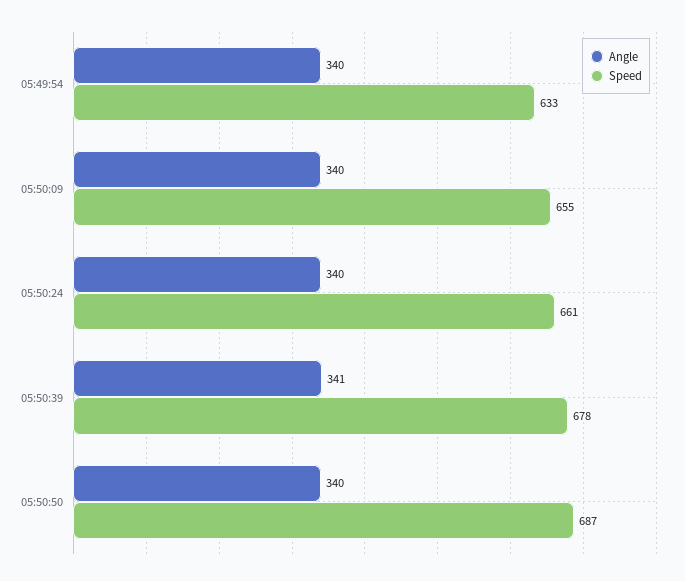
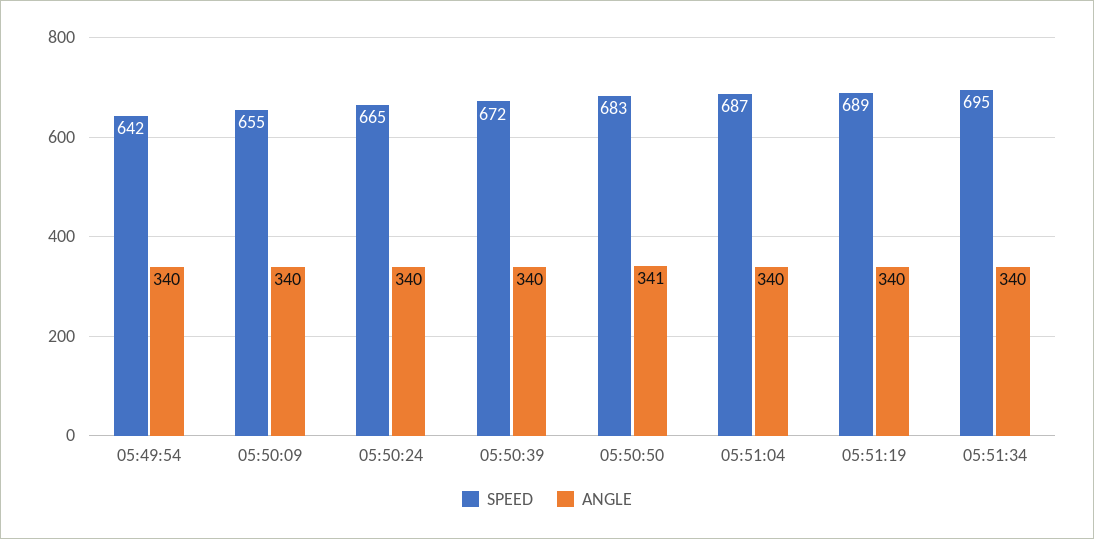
Speed, 05:49:54: 633 -> 642
Speed, 05:50:24: 661 -> 665
Angle, 05:50:39: 341 -> 340
Speed, 05:50:39: 678 -> 672
Angle, 05:50:50: 340 -> 341
Speed, 05:50:50: 687 -> 683
Speed, 05:51:04: none -> 687
Angle, 05:51:04: none -> 340
Speed, 05:51:19: none -> 689
Angle, 05:51:19: none -> 340
Speed, 05:51:34: none -> 695
Angle, 05:51:34: none -> 340

